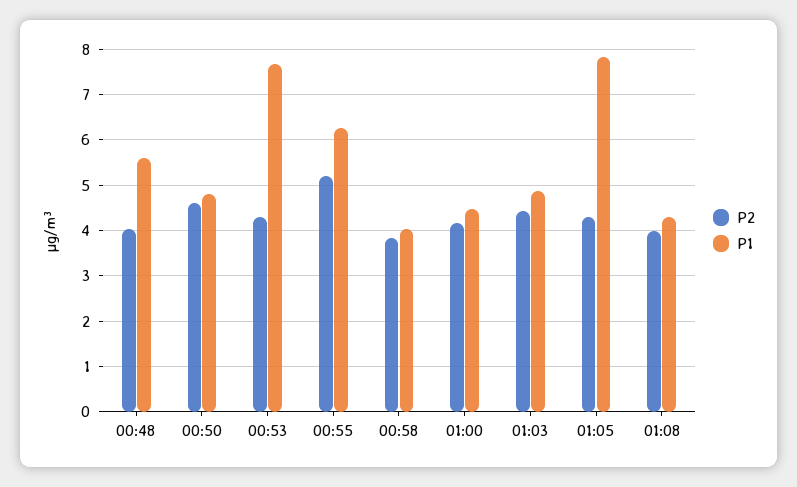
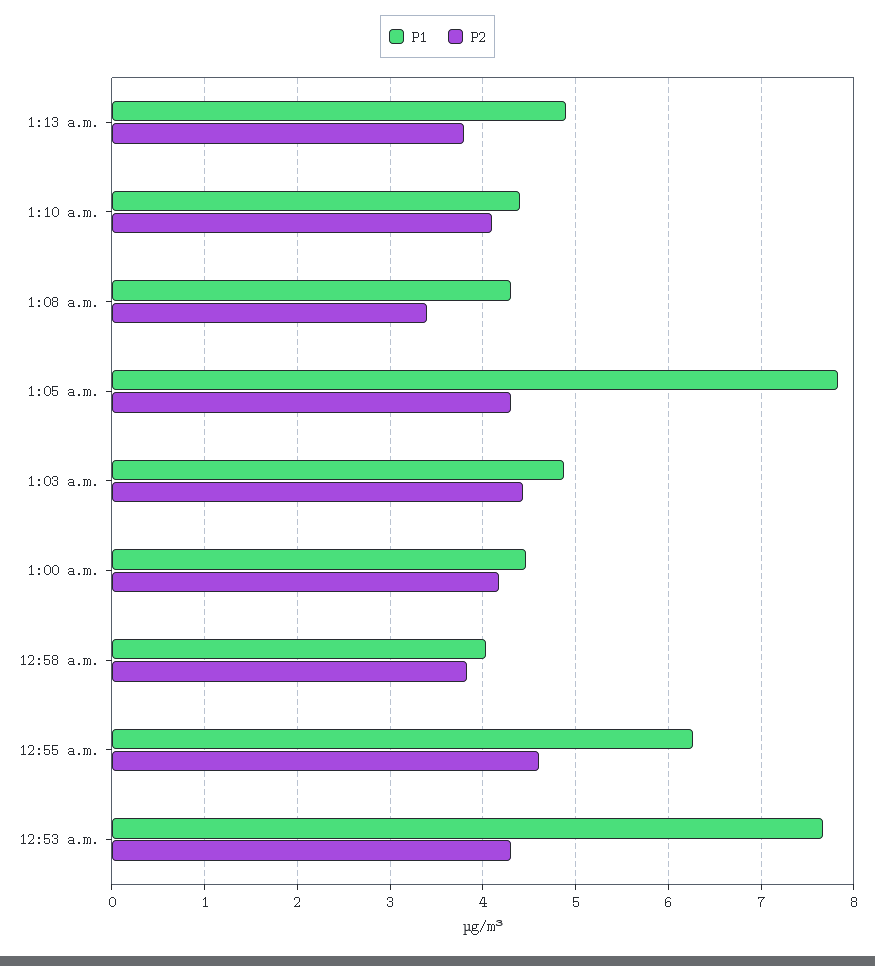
P2, 00:48: 4 -> none
P1, 00:48: 5.6 -> none
P2, 00:50: 4.6 -> none
P1, 00:50: 4.8 -> none
P2, 00:55: 5.2 -> 4.6
P2, 01:08: 4 -> 3.4
P1, 1:13 a.m.: none -> 4.9
P2, 1:13 a.m.: none -> 3.8
P1, 1:10 a.m.: none -> 4.4
P2, 1:10 a.m.: none -> 4.1

